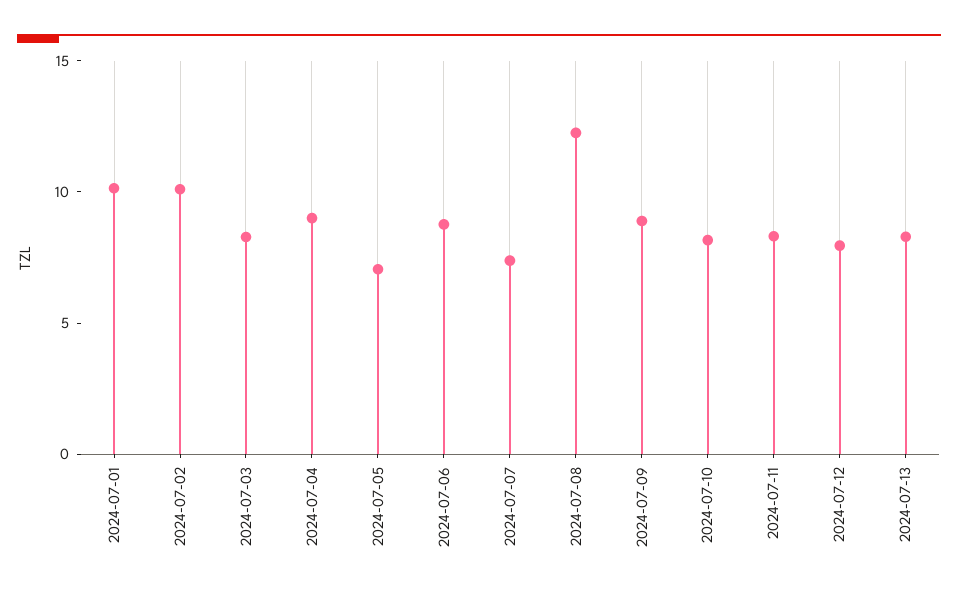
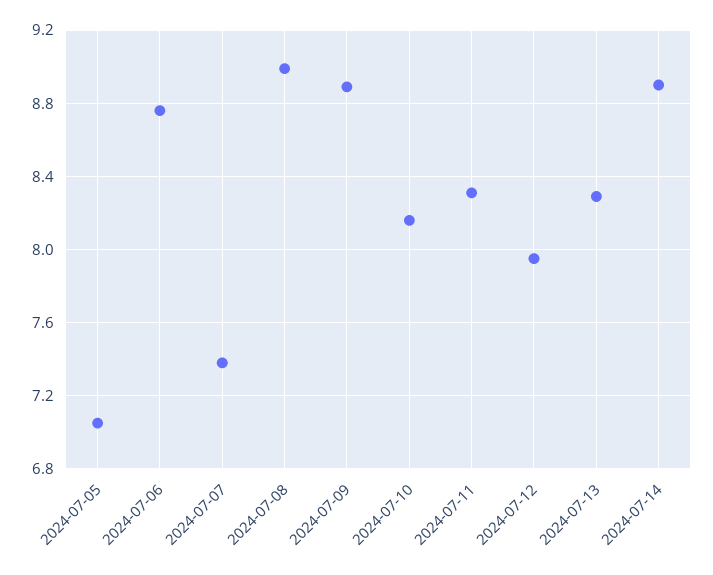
2024-07-01: 10 -> none
2024-07-02: 10 -> none
2024-07-03: 8 -> none
2024-07-04: 9 -> none
2024-07-08: 12 -> 9
2024-07-14: none -> 8.9

